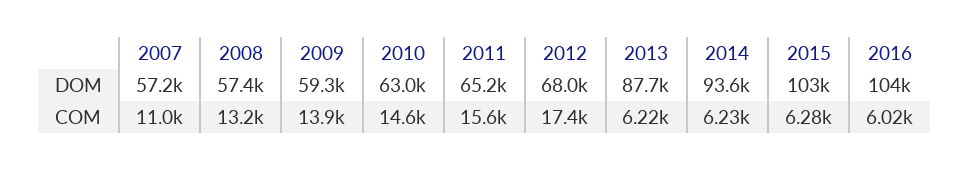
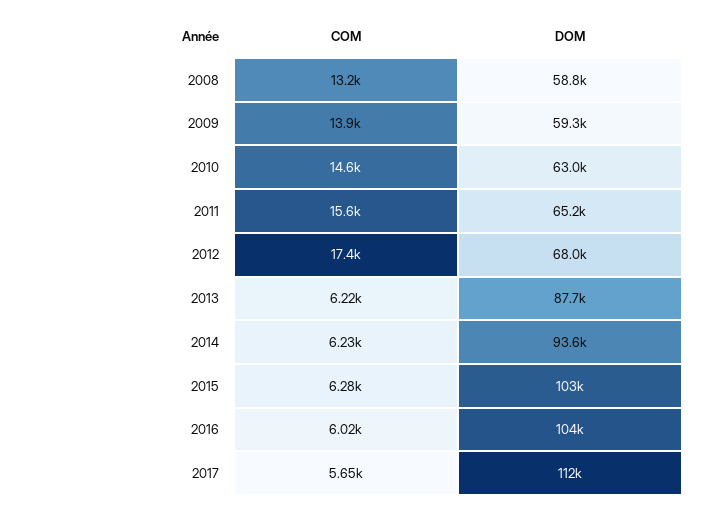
2007, DOM: 57200 -> none
2008, DOM: 57400 -> 58800
2007, COM: 11000 -> none
2017, COM: none -> 5650
2017, DOM: none -> 112000

